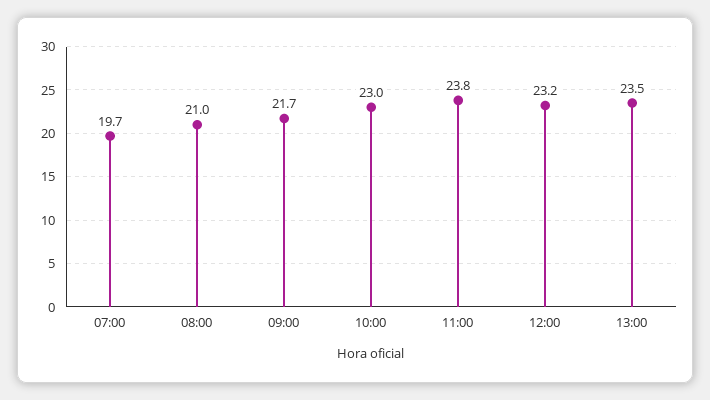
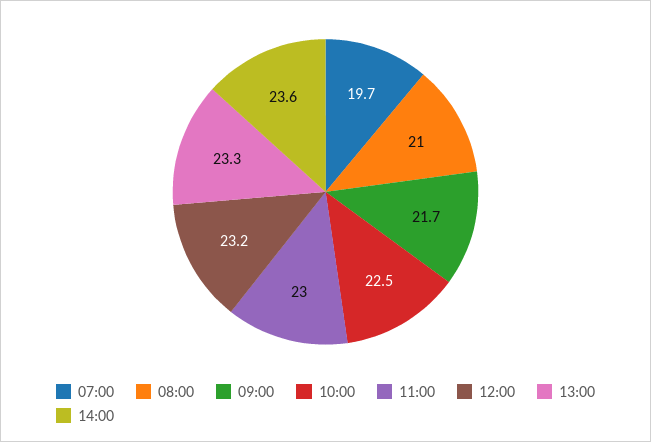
10:00: 23 -> 22.5
11:00: 23.8 -> 23
13:00: 23.5 -> 23.3
14:00: none -> 23.6

